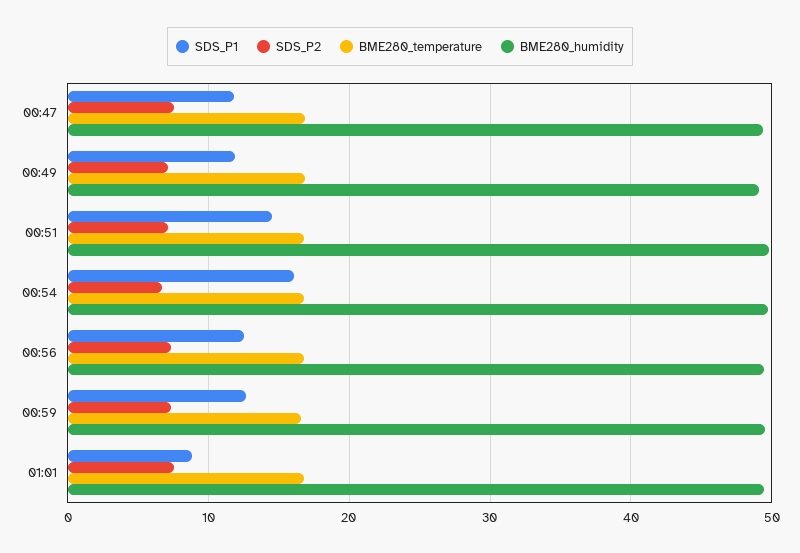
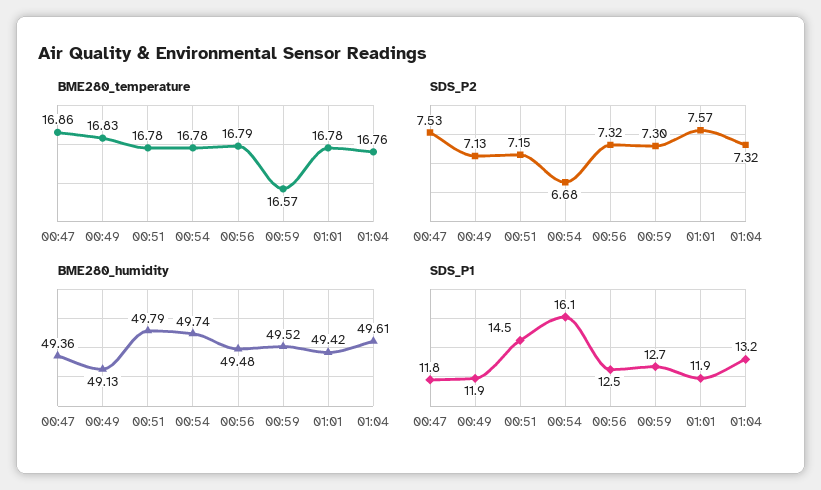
SDS_P1, 01:01: 9 -> 11.9
BME280_temperature, 01:04: none -> 16.76
SDS_P2, 01:04: none -> 7.32
BME280_humidity, 01:04: none -> 49.61
SDS_P1, 01:04: none -> 13.2

